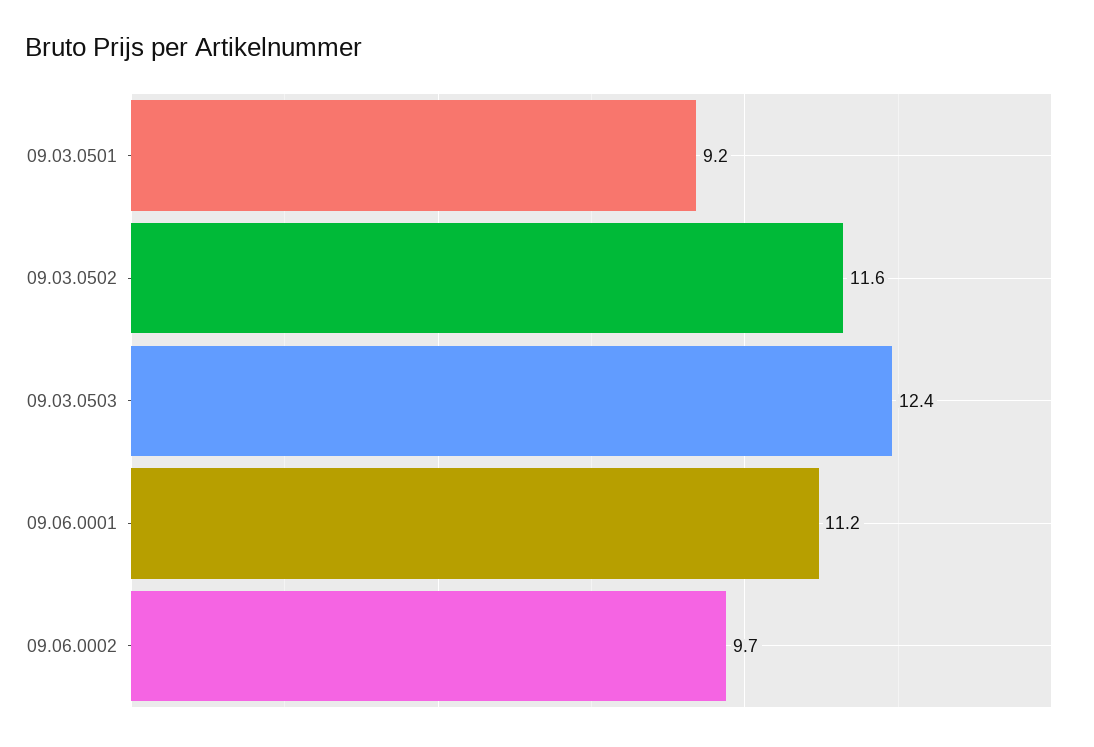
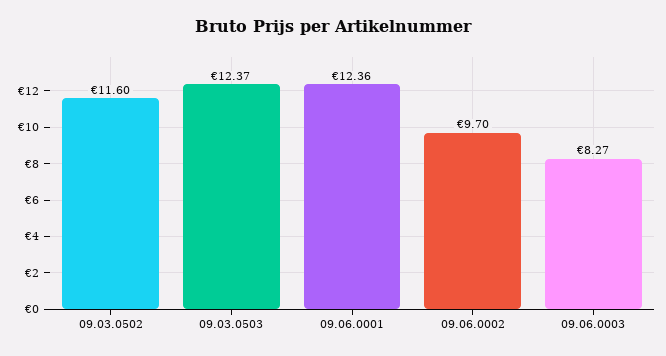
09.03.0501: 9.2 -> none
09.06.0001: 11.2 -> 12.36
09.06.0003: none -> 8.27

